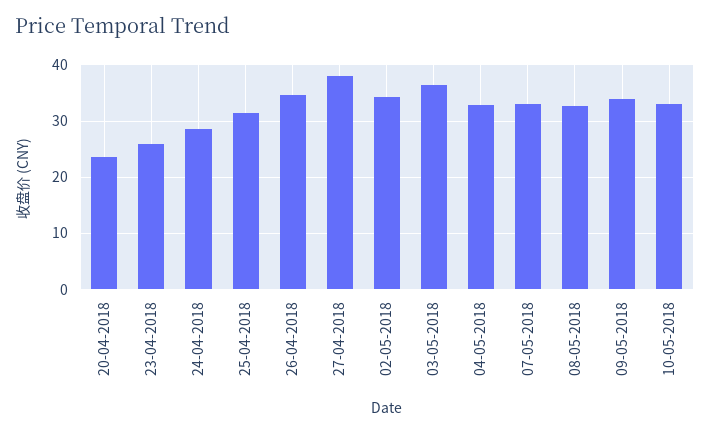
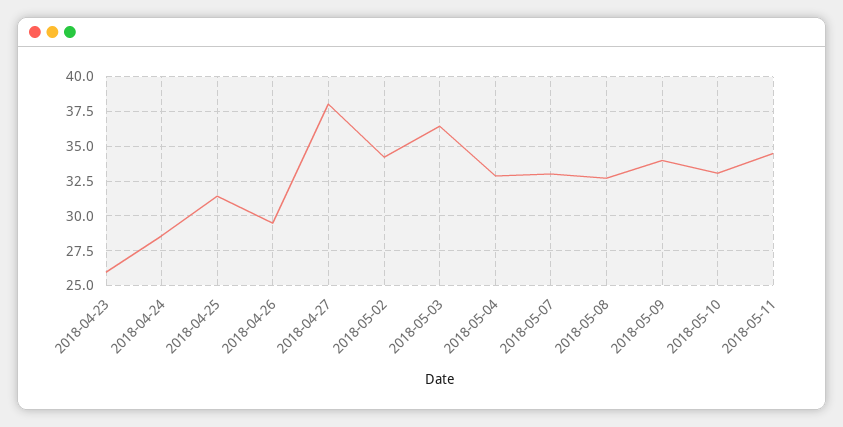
20-04-2018: 24 -> none
26-04-2018: 34 -> 29.5
2018-05-11: none -> 34.5

